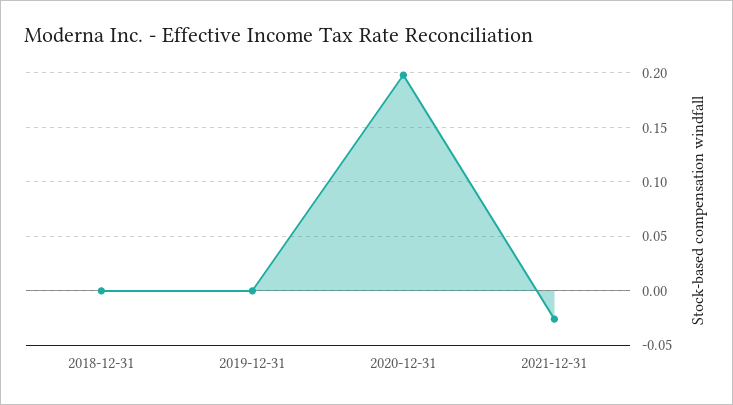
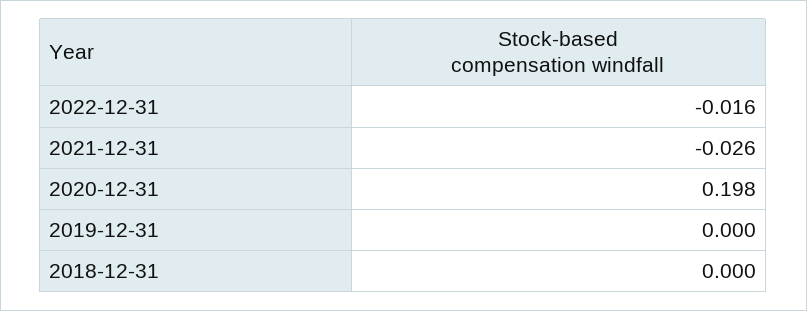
2022-12-31: none -> -0.016

